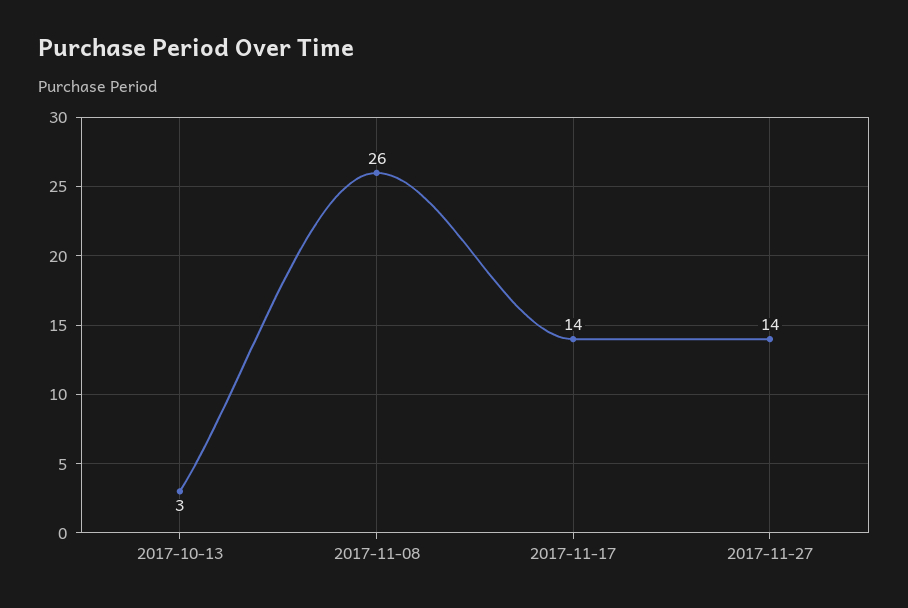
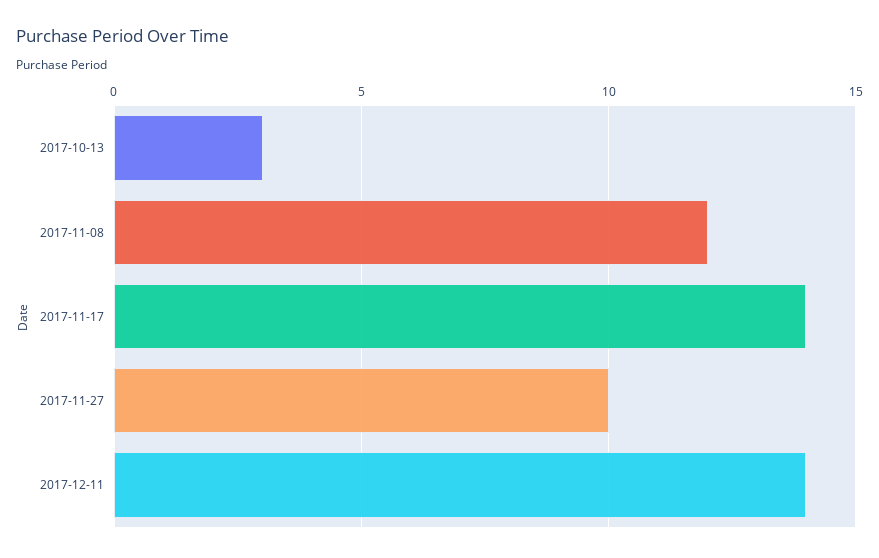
2017-11-08: 26 -> 12
2017-11-27: 14 -> 10
2017-12-11: none -> 14

